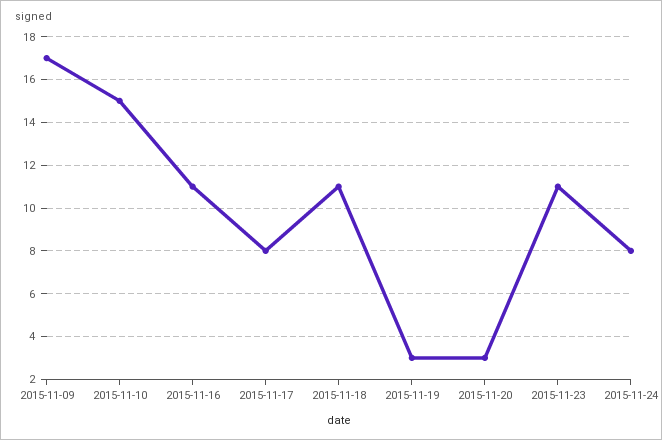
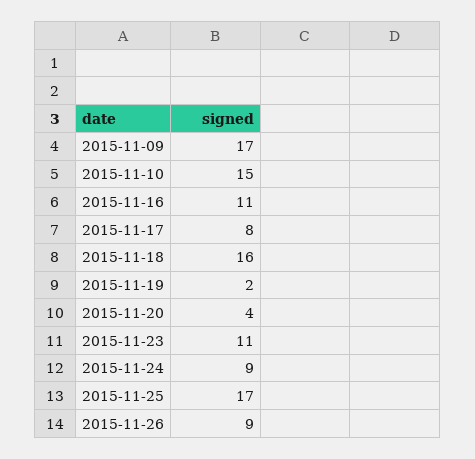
2015-11-18: 11 -> 16
2015-11-19: 3 -> 2
2015-11-20: 3 -> 4
2015-11-24: 8 -> 9
2015-11-25: none -> 17
2015-11-26: none -> 9

